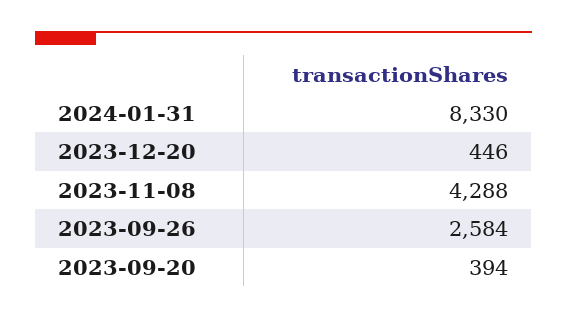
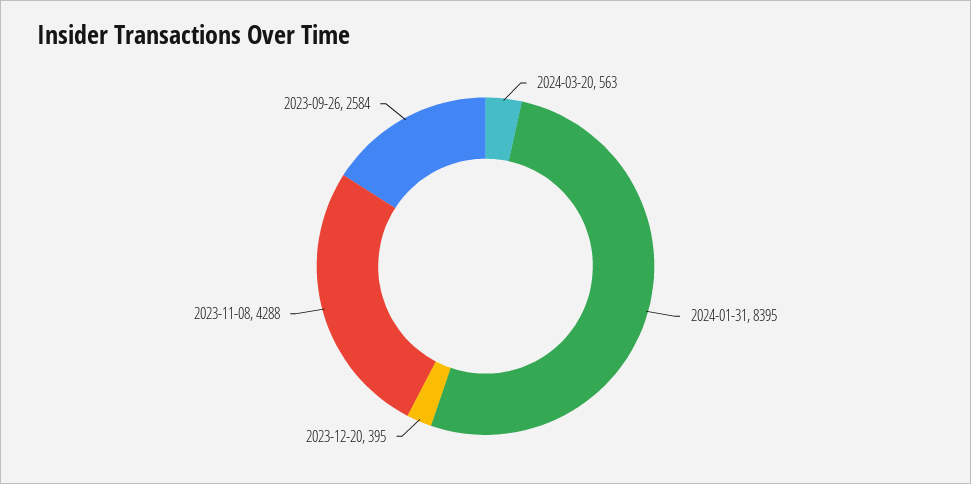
2024-01-31: 8330 -> 8395
2023-12-20: 446 -> 395
2023-09-20: 394 -> none
2024-03-20: none -> 563

